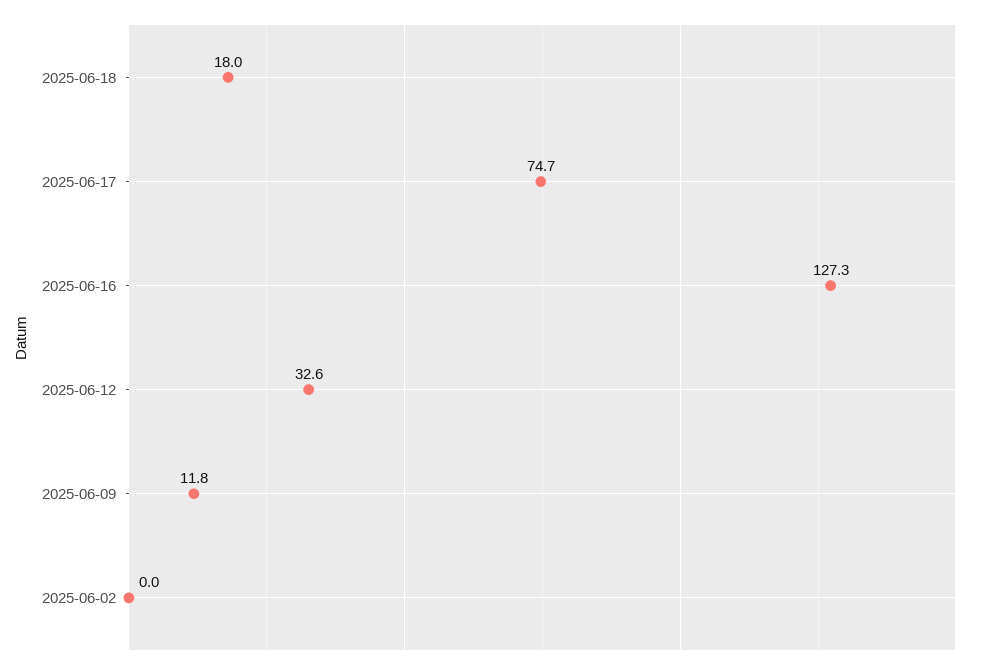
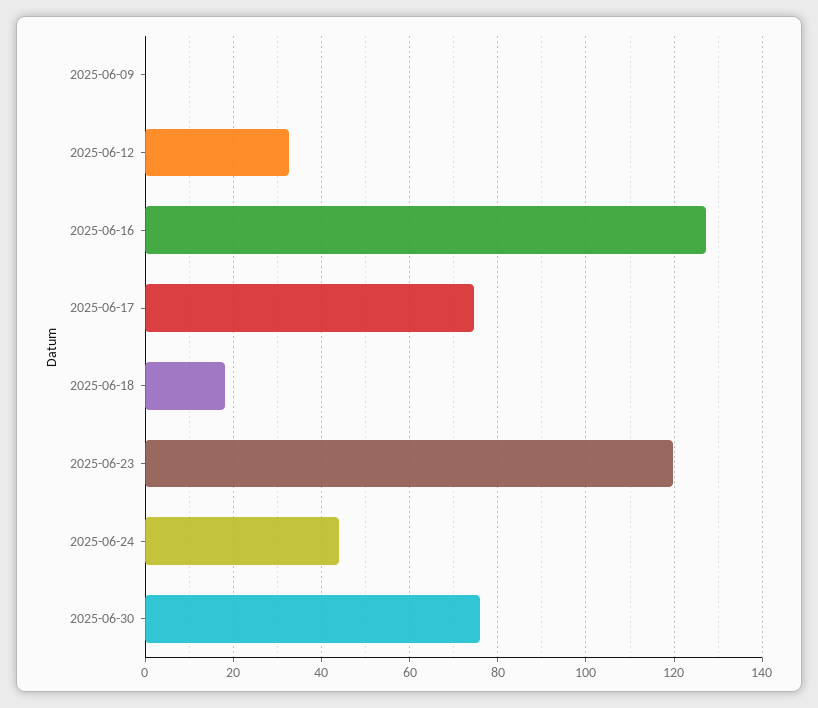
2025-06-09: 11.8 -> 0
2025-06-02: 0 -> none
2025-06-23: none -> 120
2025-06-24: none -> 44
2025-06-30: none -> 76

